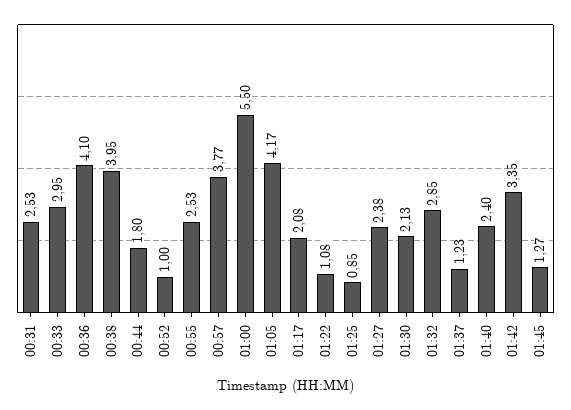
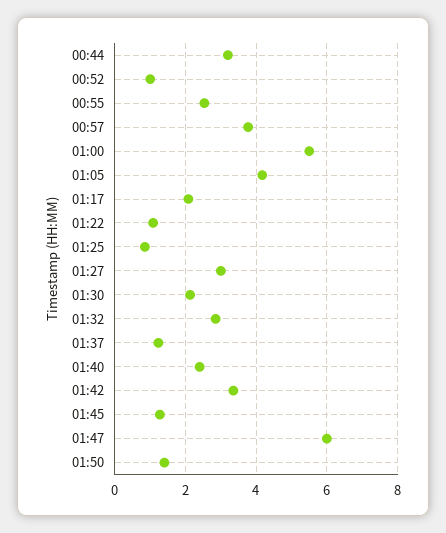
00:31: 2.53 -> none
00:33: 2.95 -> none
00:36: 4.1 -> none
00:38: 3.95 -> none
00:44: 1.8 -> 3.2
01:27: 2.38 -> 3
01:47: none -> 6
01:50: none -> 1.4

